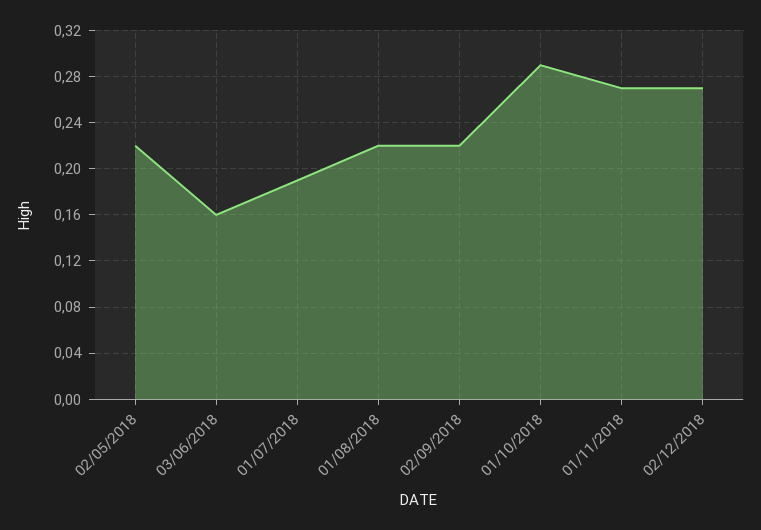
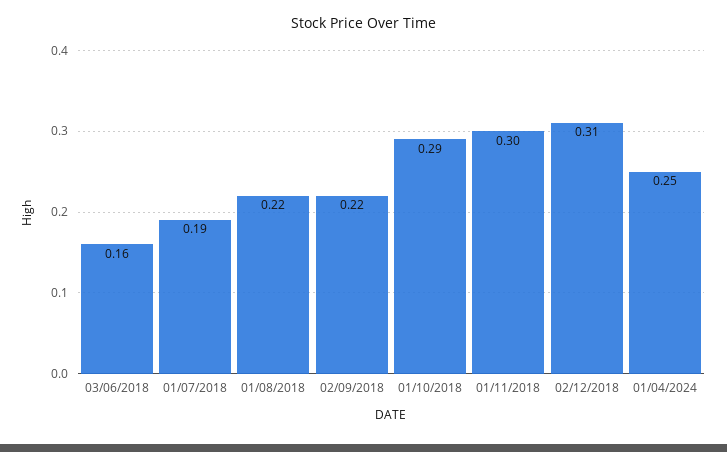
02/05/2018: 0.22 -> none
01/11/2018: 0.27 -> 0.3
02/12/2018: 0.27 -> 0.31
01/04/2024: none -> 0.25

